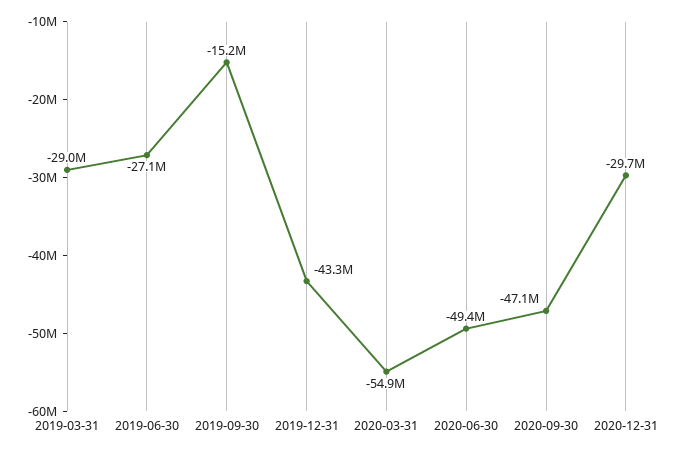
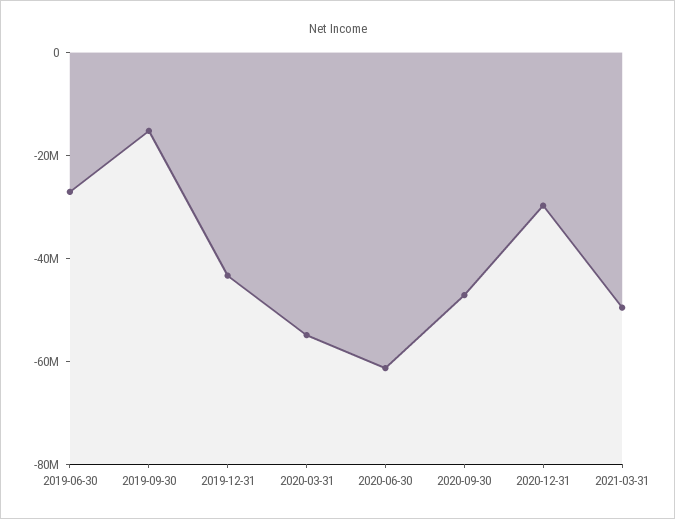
2019-03-31: -29000000 -> none
2020-06-30: -49400000 -> -60000000
2021-03-31: none -> -50000000

